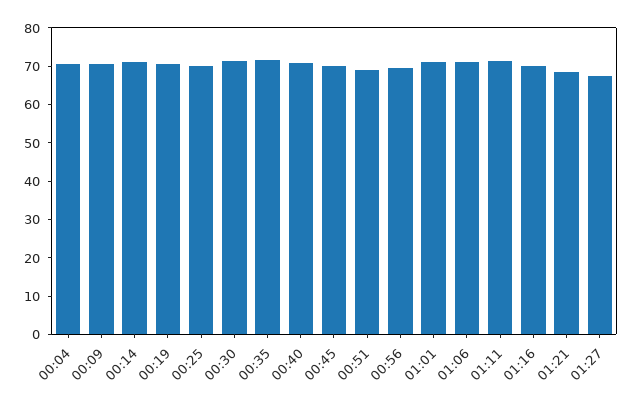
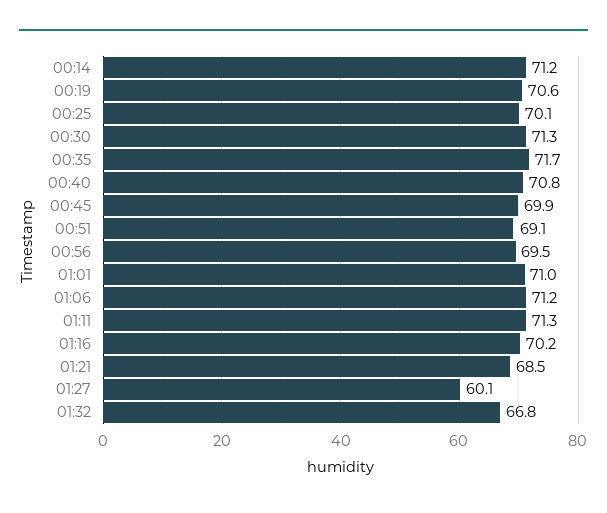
00:04: 70 -> none
00:09: 70 -> none
01:27: 67.5 -> 60.1
01:32: none -> 66.8

